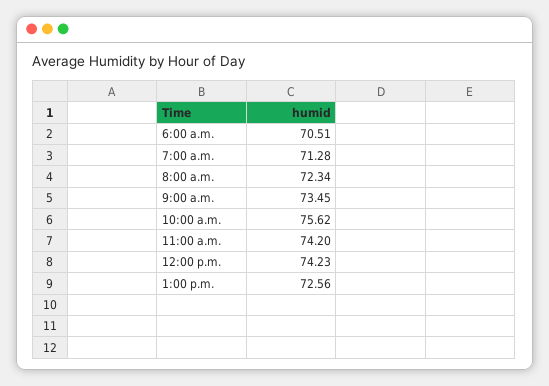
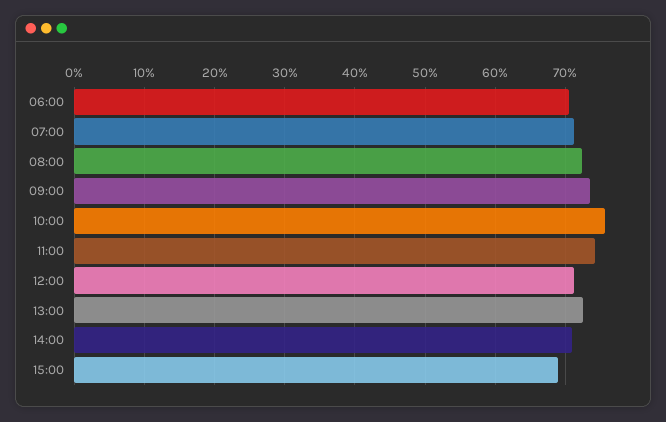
12:00 p.m.: 74.23 -> 71
14:00: none -> 71
15:00: none -> 69

